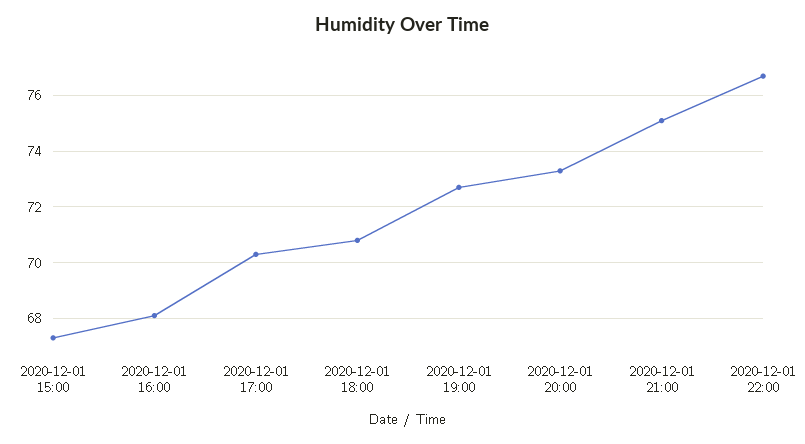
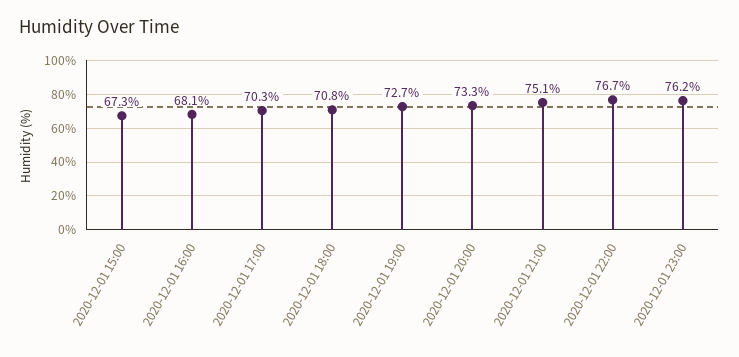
2020-12-01 23:00: none -> 76.2

